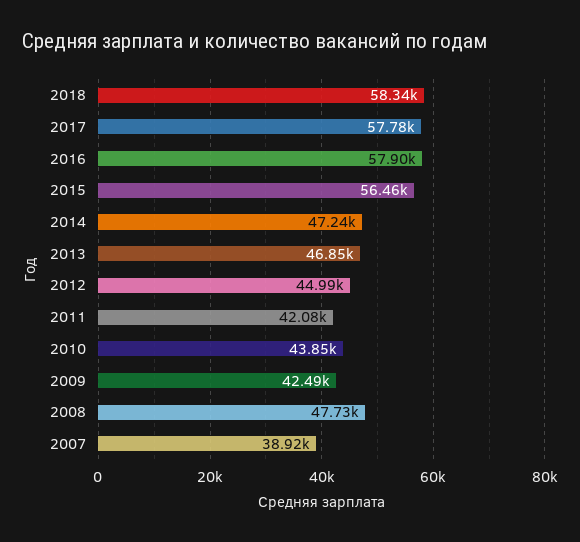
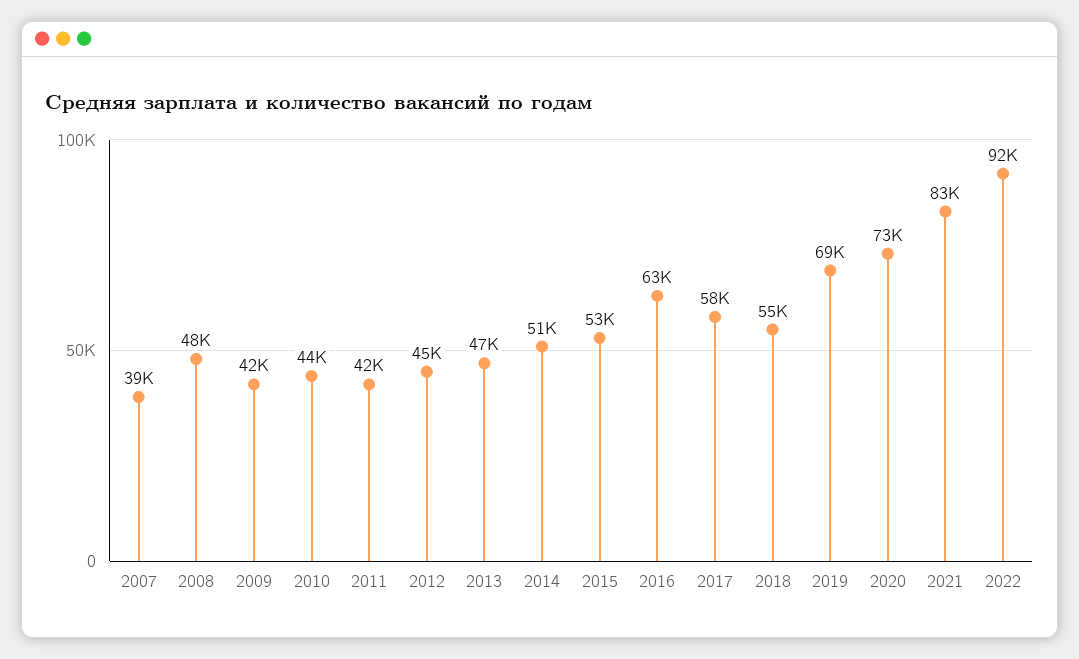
2018: 58340 -> 55000
2016: 57900 -> 63000
2015: 56460 -> 53000
2014: 47240 -> 51000
2019: none -> 69000
2020: none -> 73000
2021: none -> 83000
2022: none -> 92000

